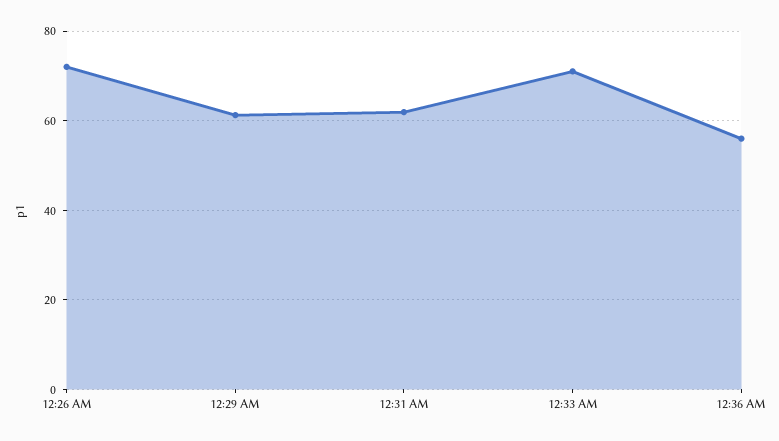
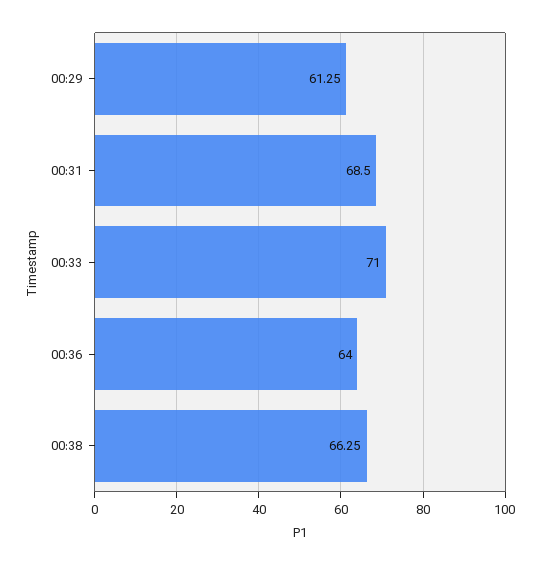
12:26 AM: 72 -> none
12:31 AM: 62 -> 68.5
12:36 AM: 56 -> 64
00:38: none -> 66.25

